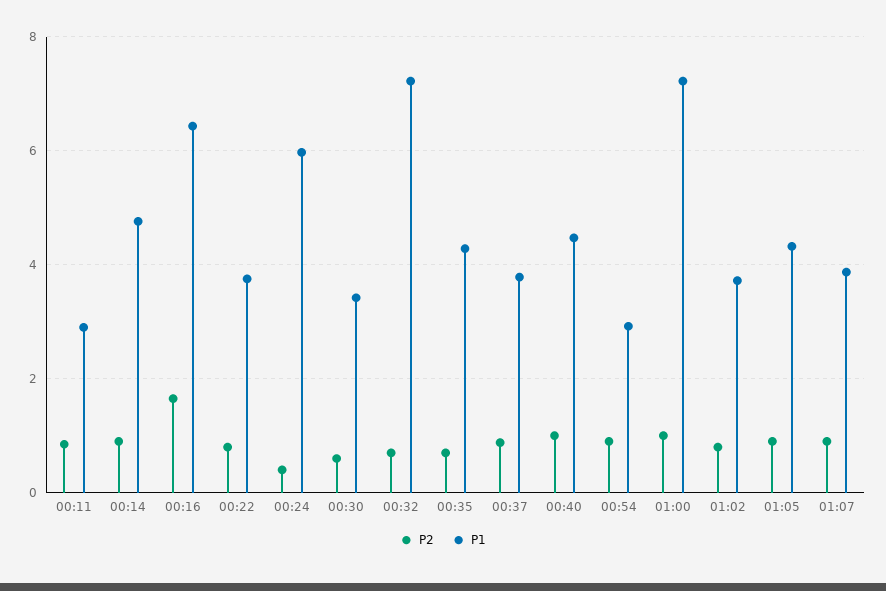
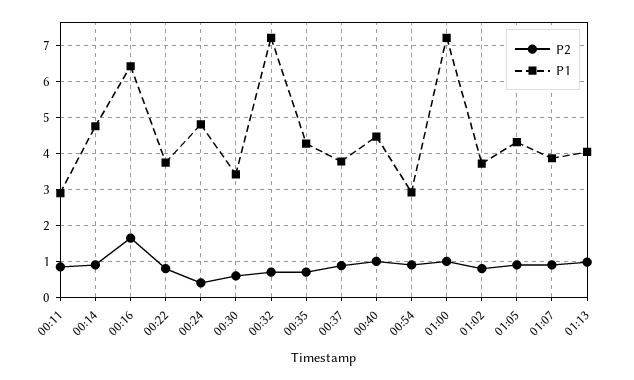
P1, 00:24: 6 -> 4.8
P2, 01:13: none -> 1
P1, 01:13: none -> 4

